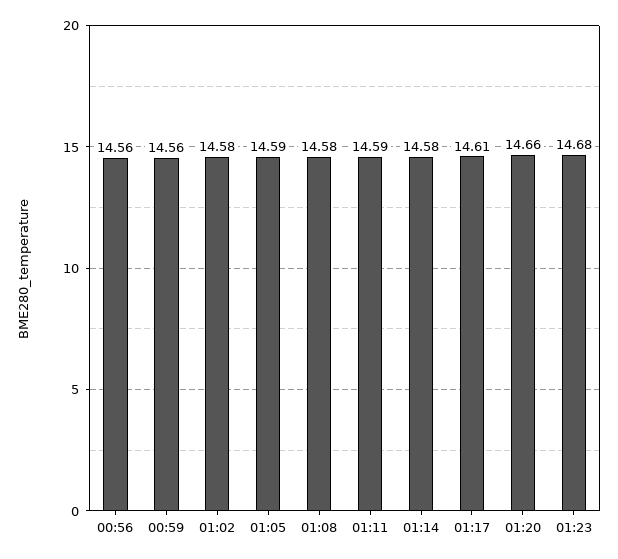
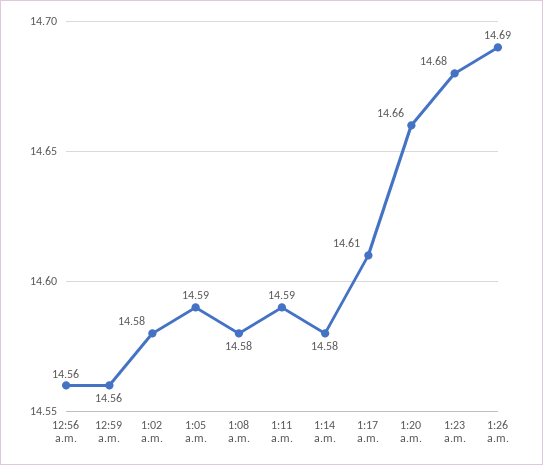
1:26 a.m.: none -> 14.69

